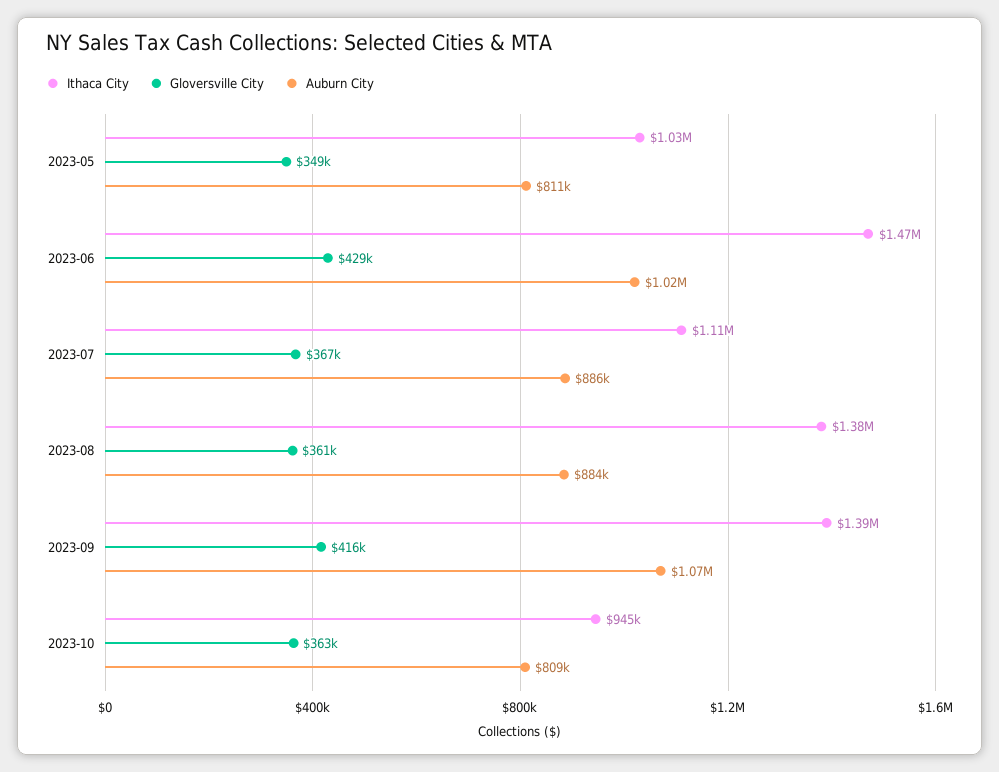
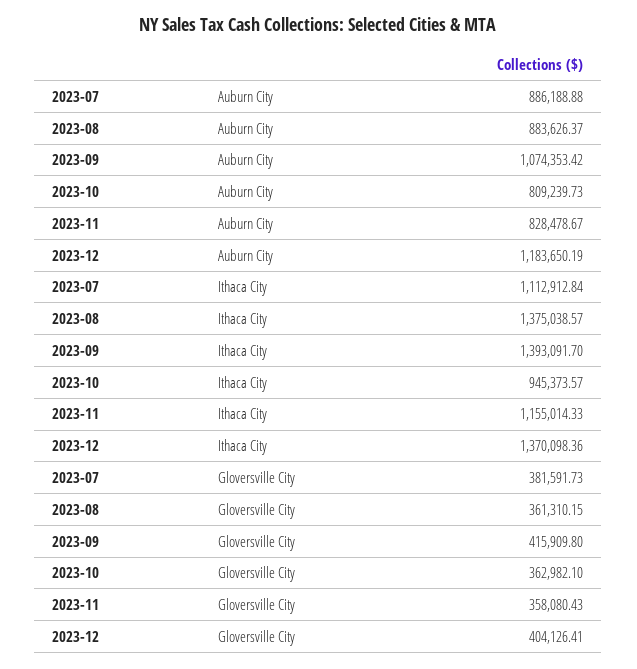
Ithaca City, 2023-05: 1030000 -> none
Gloversville City, 2023-05: 349000 -> none
Auburn City, 2023-05: 811000 -> none
Ithaca City, 2023-06: 1470000 -> none
Gloversville City, 2023-06: 429000 -> none
Auburn City, 2023-06: 1020000 -> none
Gloversville City, 2023-07: 367000 -> 381591.73
Auburn City, 2023-11: none -> 828478.67
Auburn City, 2023-12: none -> 1183650.19
Ithaca City, 2023-11: none -> 1155014.33
Ithaca City, 2023-12: none -> 1370098.36
Gloversville City, 2023-11: none -> 358080.43
Gloversville City, 2023-12: none -> 404126.41

